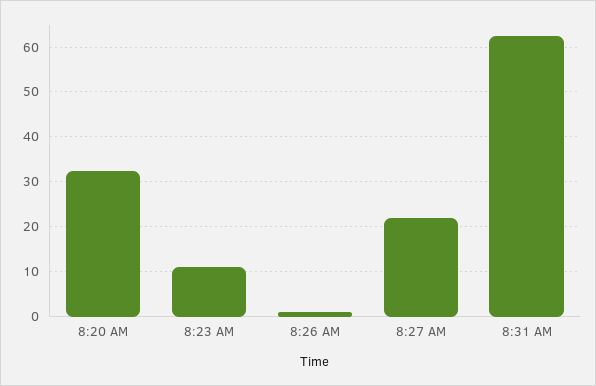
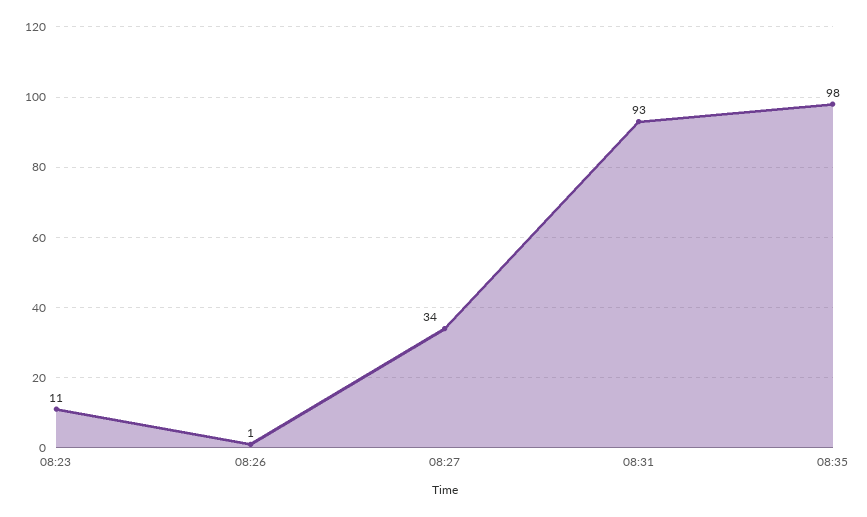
8:20 AM: 32 -> none
8:27 AM: 22 -> 34
8:31 AM: 62 -> 93
08:35: none -> 98

